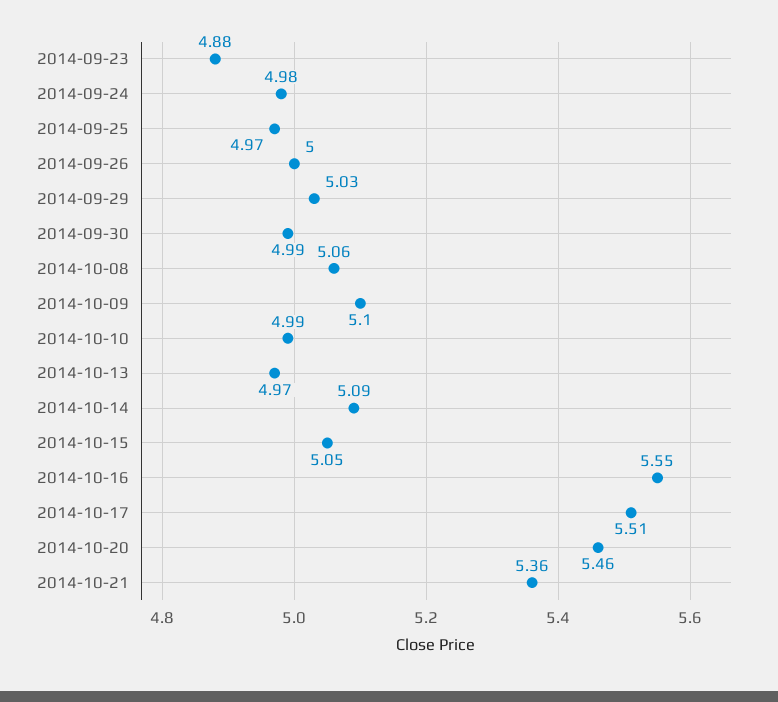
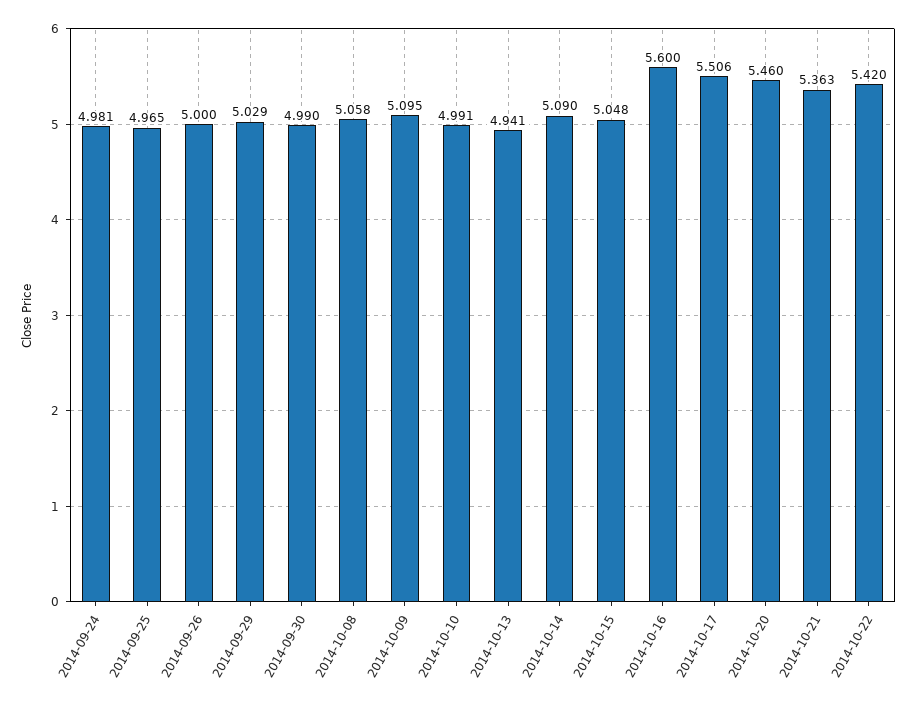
2014-09-23: 4.88 -> none
2014-10-13: 4.97 -> 4.941
2014-10-16: 5.55 -> 5.6
2014-10-22: none -> 5.42

